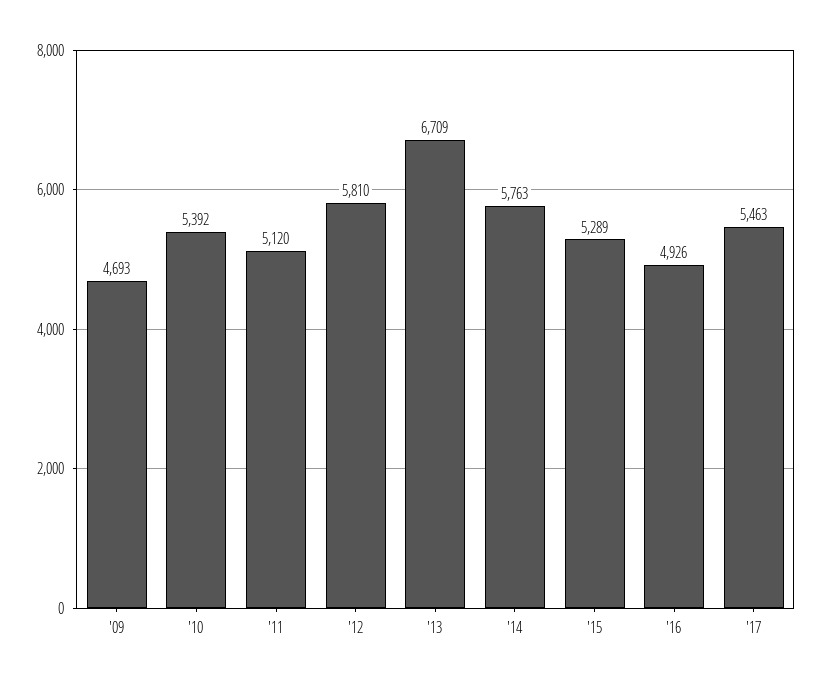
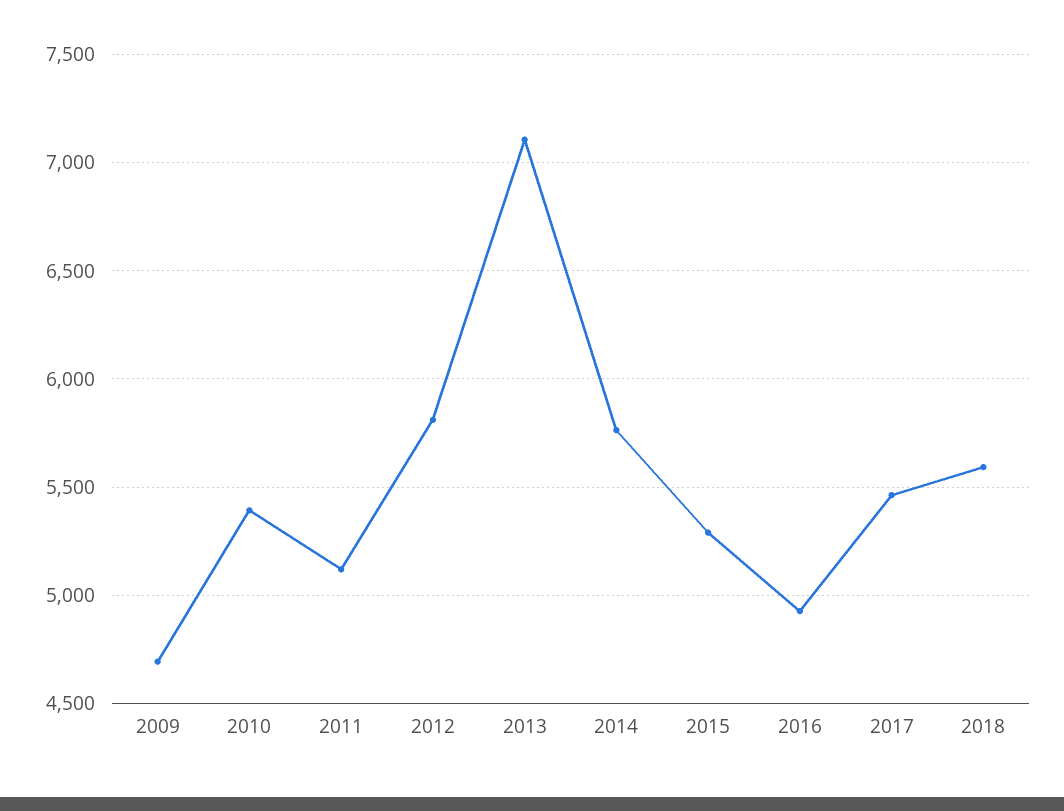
'13: 6709 -> 7100
2018: none -> 5600

